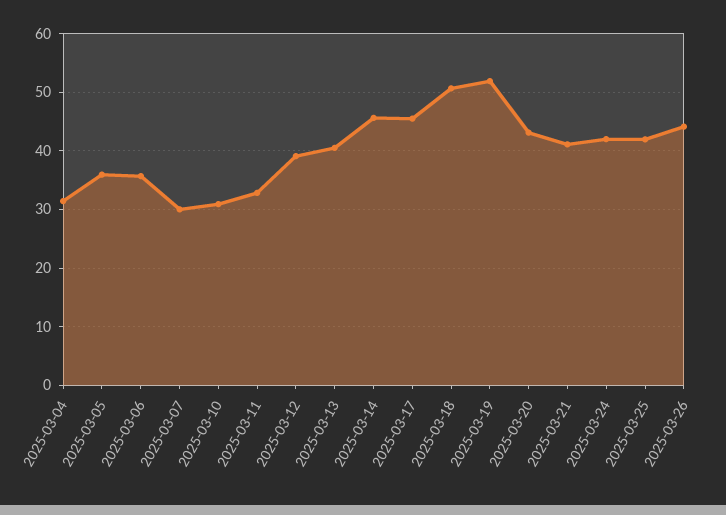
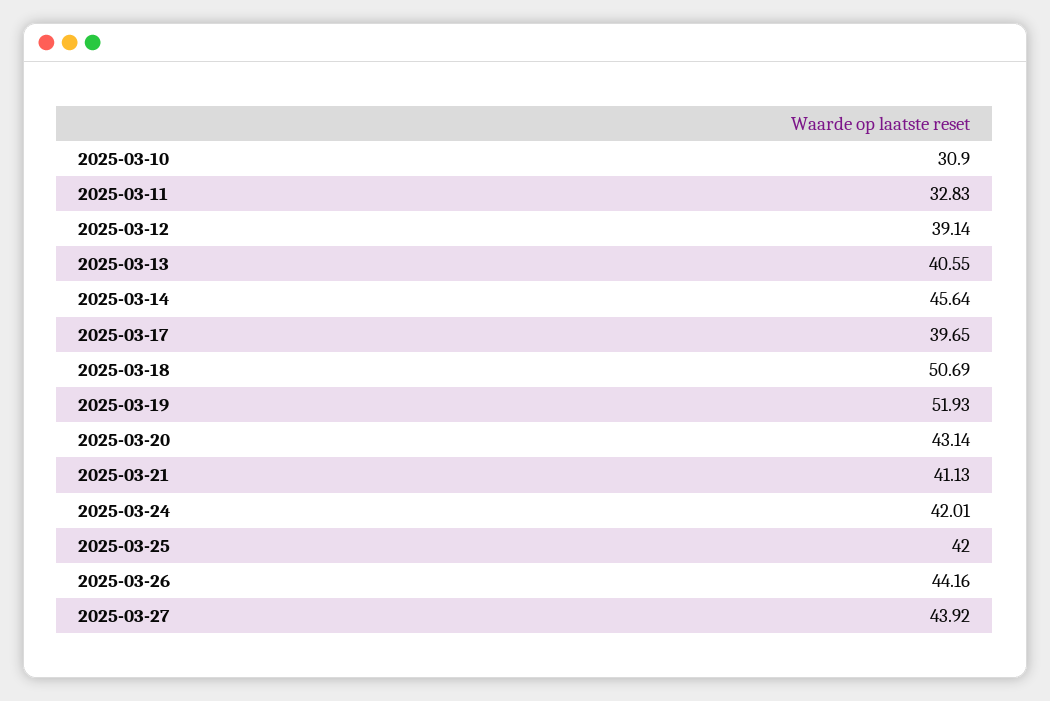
2025-03-04: 32 -> none
2025-03-05: 36 -> none
2025-03-06: 36 -> none
2025-03-07: 30 -> none
2025-03-17: 46 -> 39.65
2025-03-27: none -> 43.92

